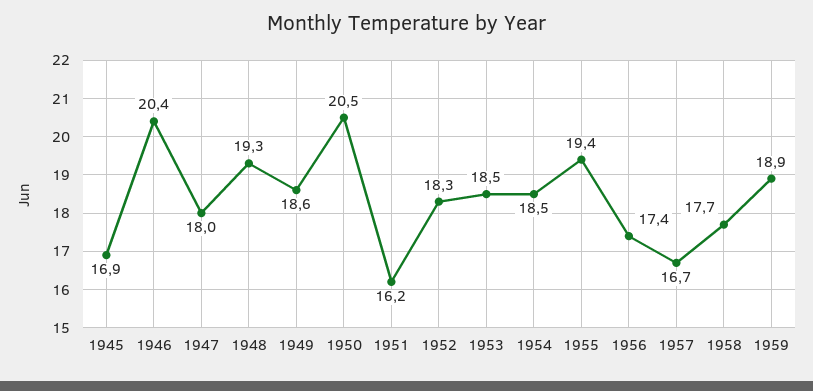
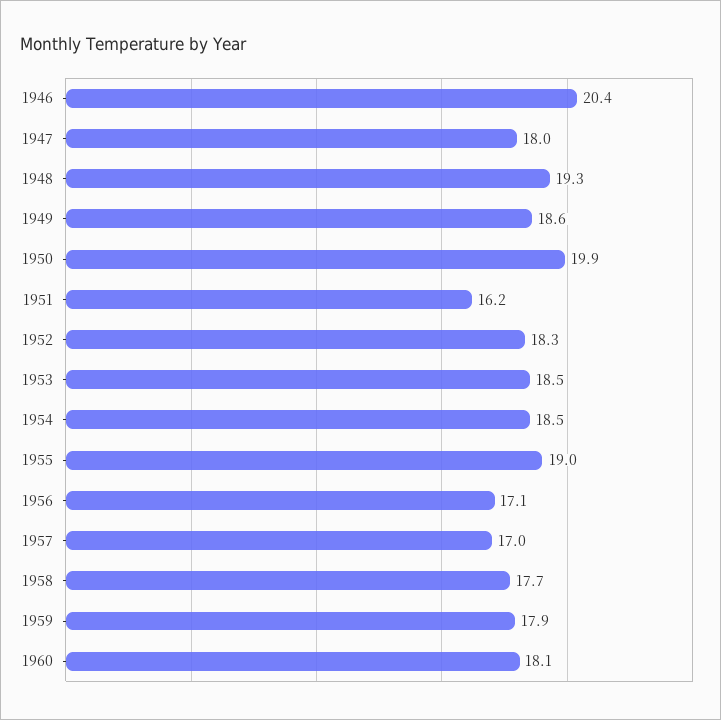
1945: 16.9 -> none
1950: 20.5 -> 19.9
1955: 19.4 -> 19
1956: 17.4 -> 17.1
1957: 16.7 -> 17
1959: 18.9 -> 17.9
1960: none -> 18.1

